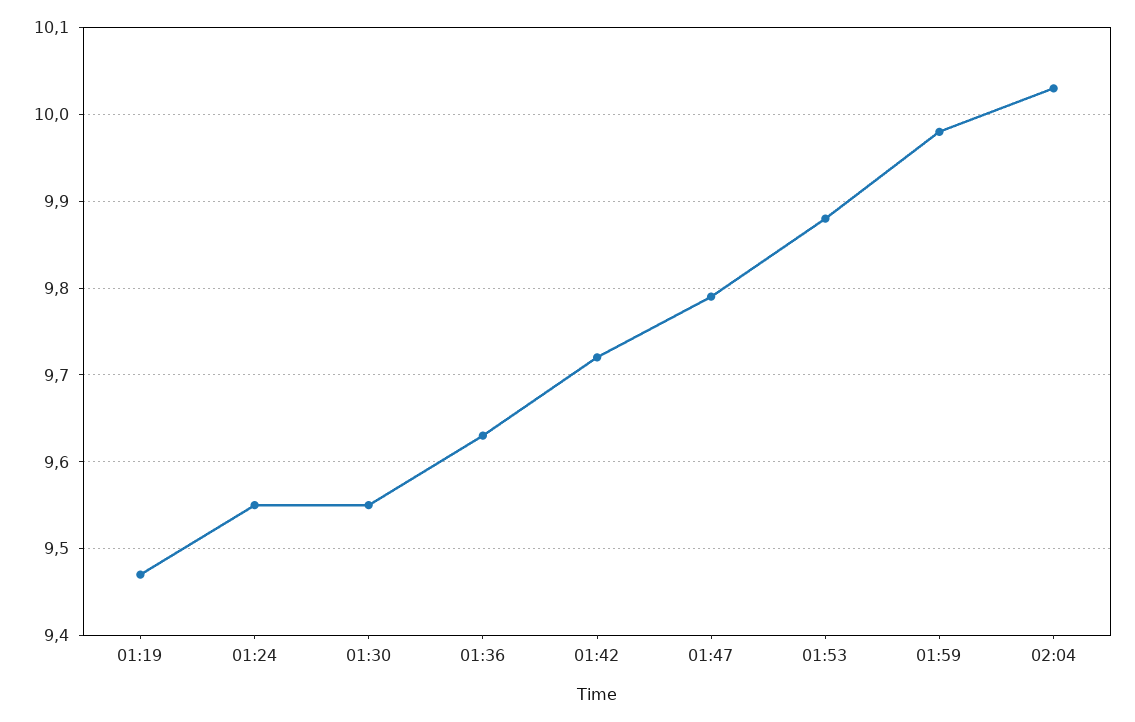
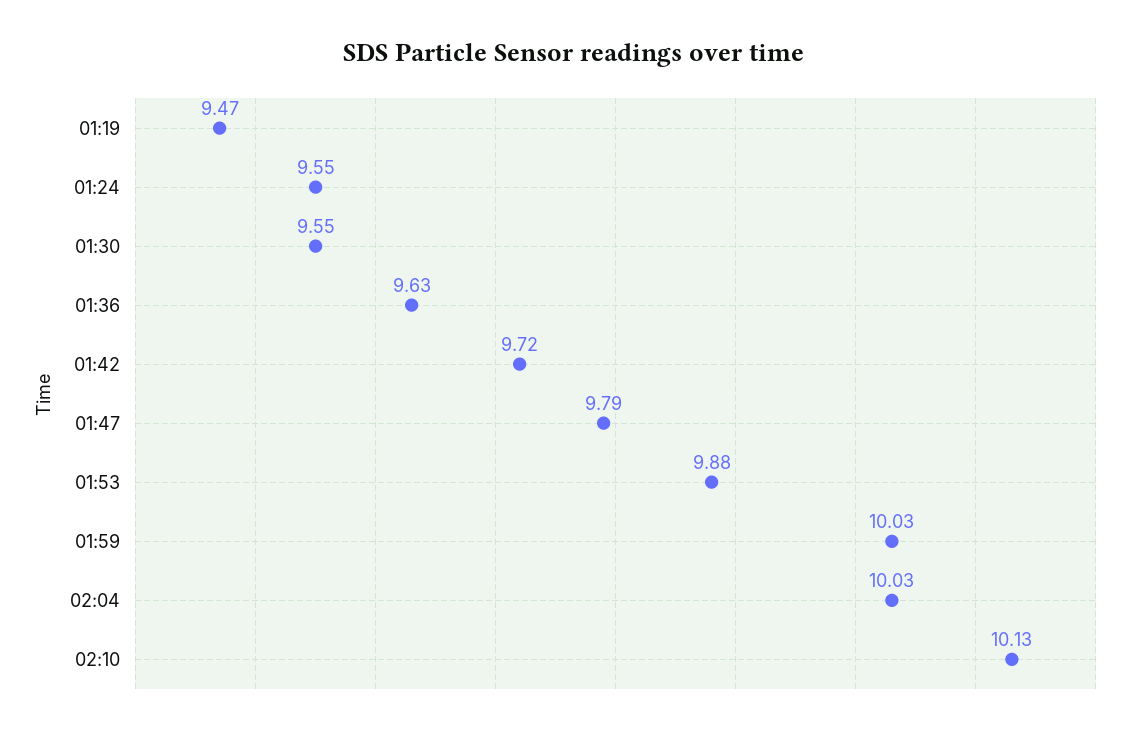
01:59: 9.98 -> 10.03
02:10: none -> 10.13

